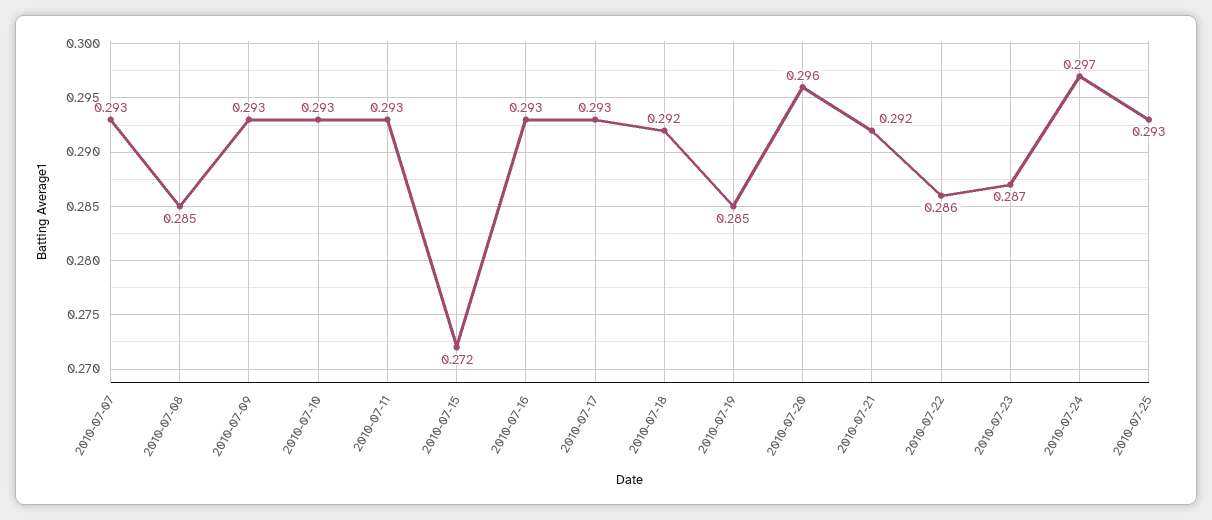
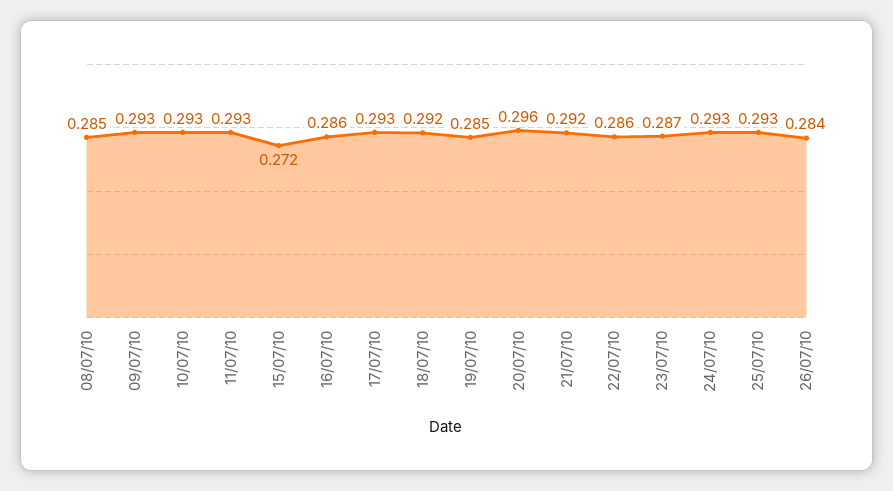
2010-07-07: 0.293 -> none
2010-07-16: 0.293 -> 0.286
2010-07-24: 0.297 -> 0.293
26/07/10: none -> 0.284

